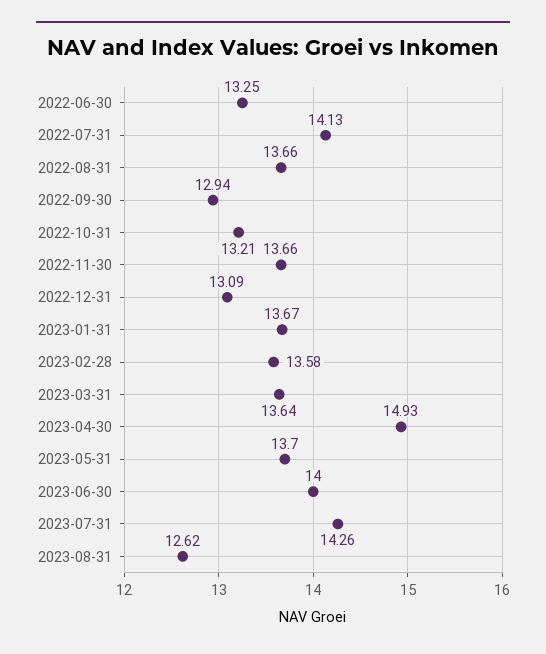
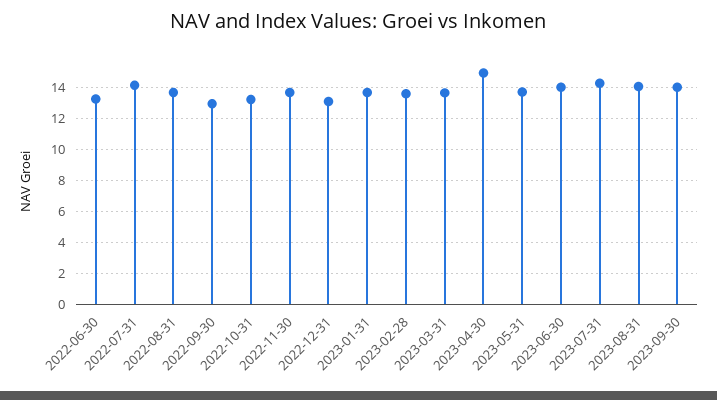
2023-08-31: 12.62 -> 14
2023-09-30: none -> 14

